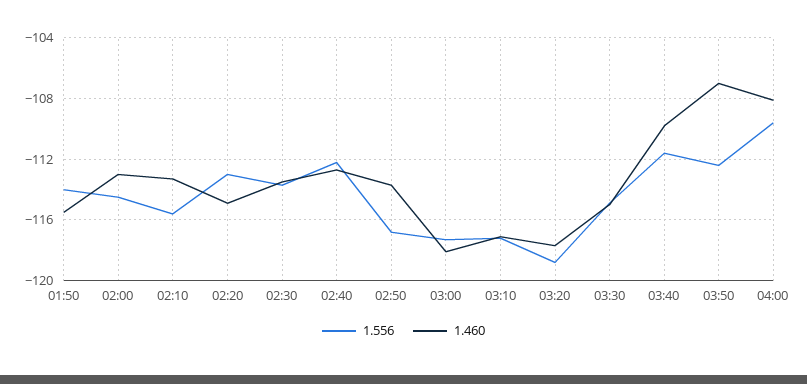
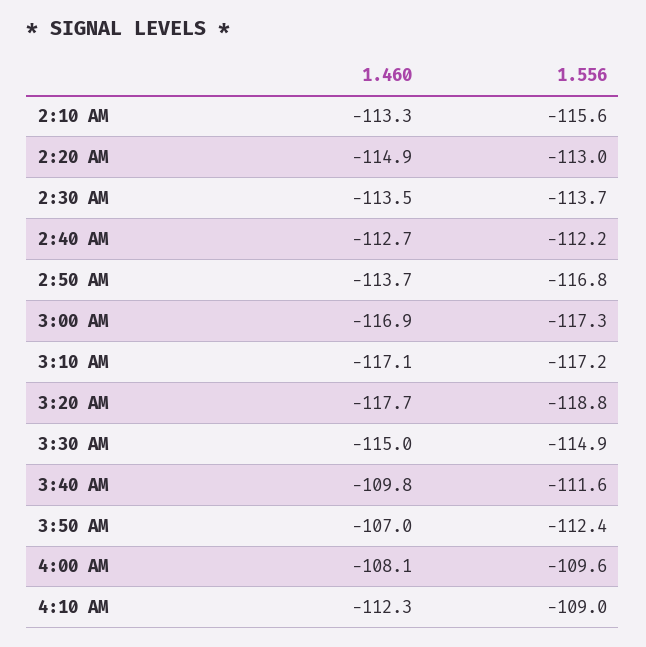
1.556, 01:50: -114 -> none
1.460, 01:50: -115.5 -> none
1.556, 02:00: -114.5 -> none
1.460, 02:00: -113 -> none
1.460, 03:00: -118 -> -116.9
1.460, 4:10 AM: none -> -112.3
1.556, 4:10 AM: none -> -109

